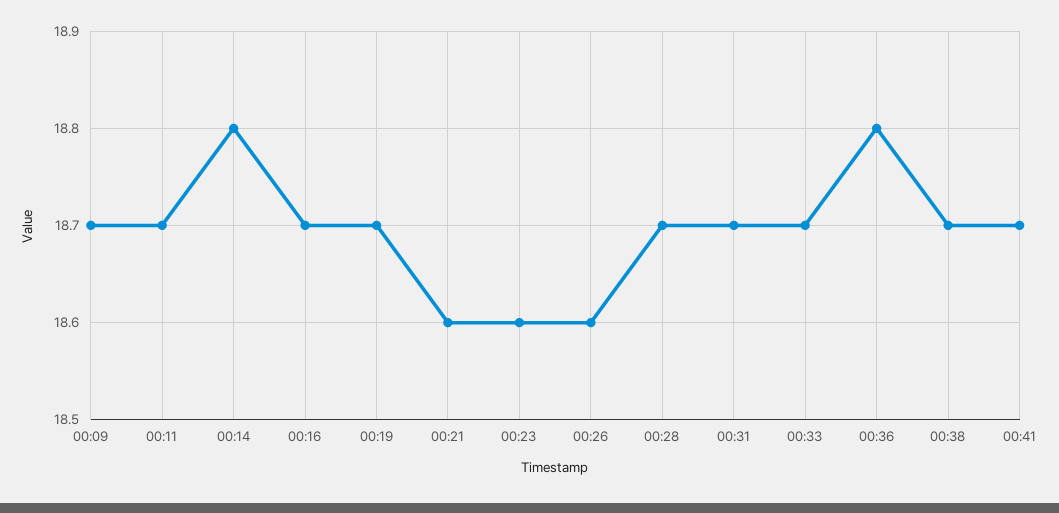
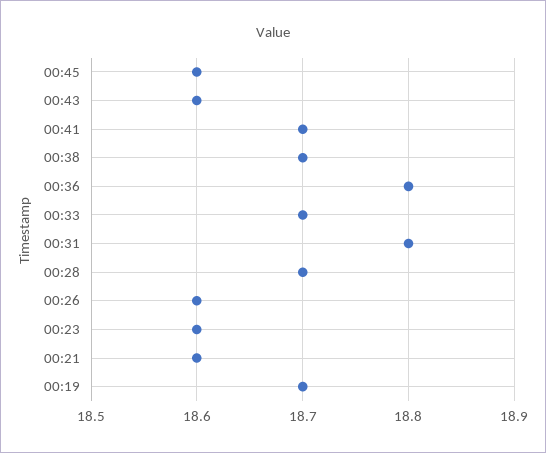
00:09: 18.7 -> none
00:11: 18.7 -> none
00:14: 18.8 -> none
00:16: 18.7 -> none
00:31: 18.7 -> 18.8
00:45: none -> 18.6
00:43: none -> 18.6

